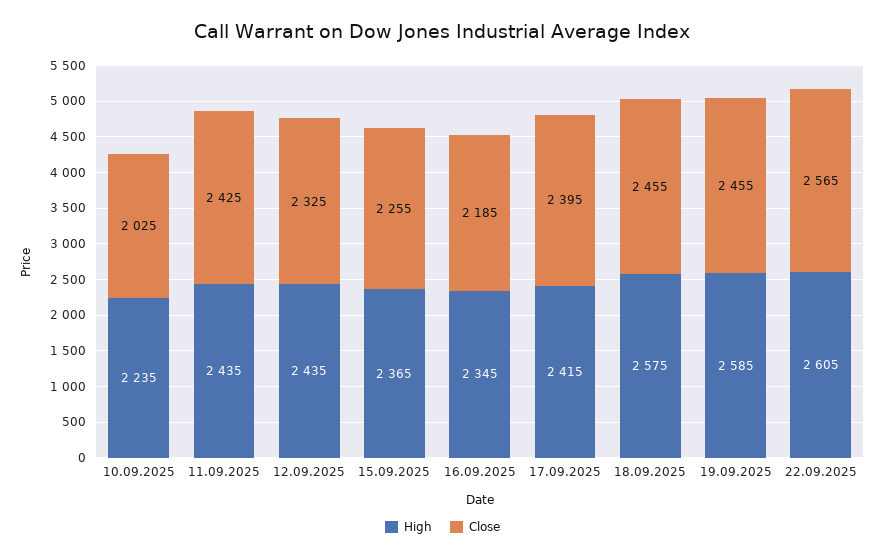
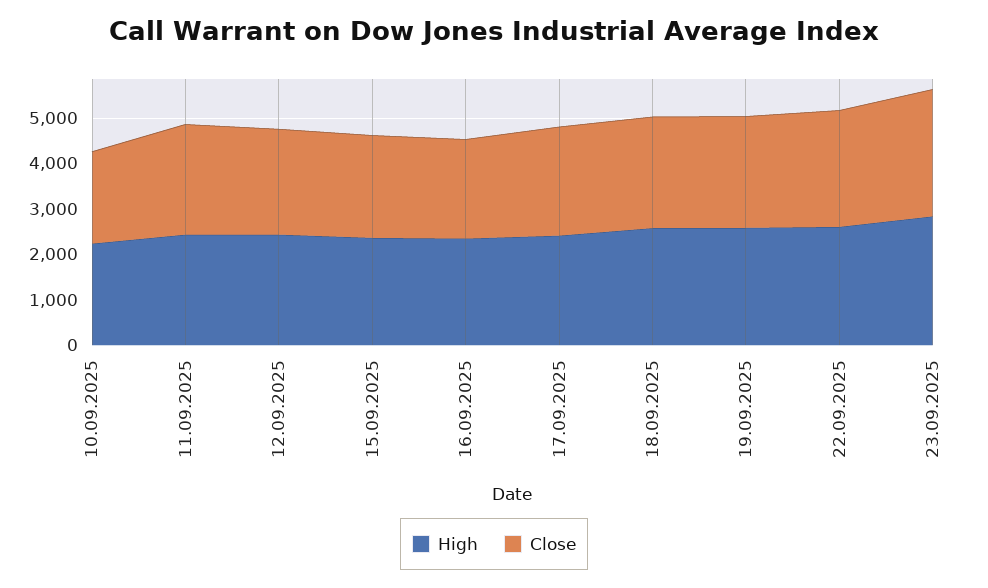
High, 23.09.2025: none -> 2800
Close, 23.09.2025: none -> 2800

